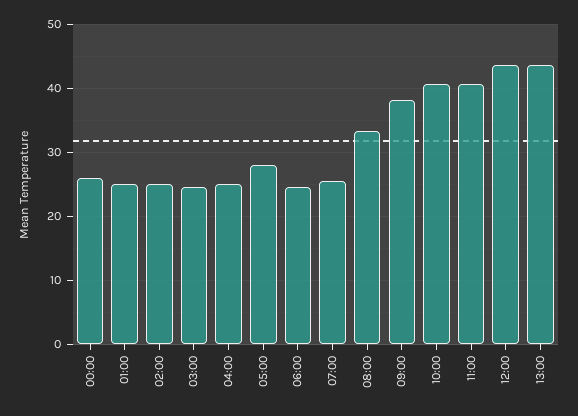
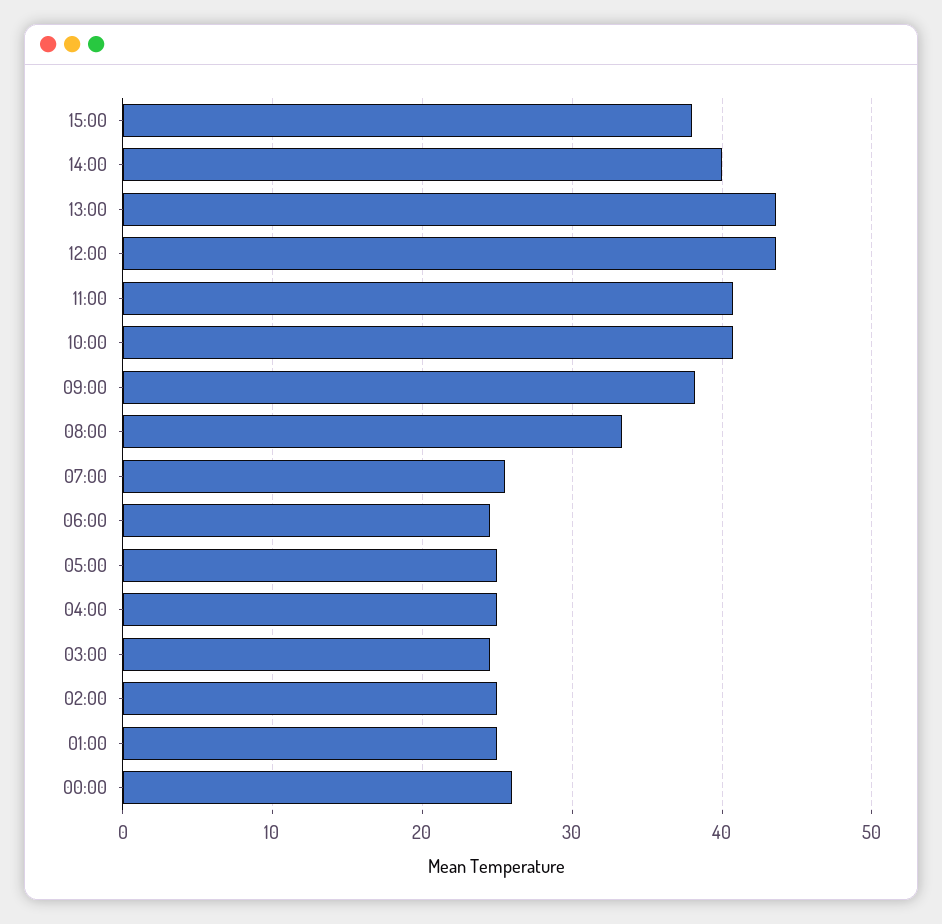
05:00: 28 -> 25
15:00: none -> 38
14:00: none -> 40

